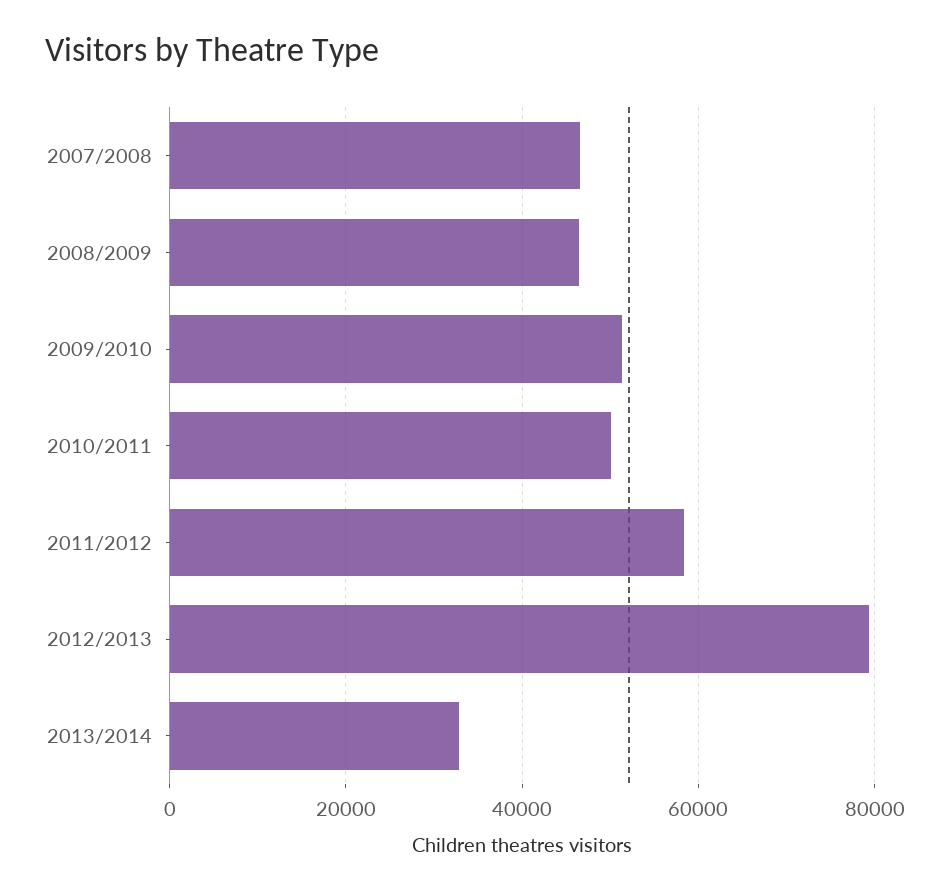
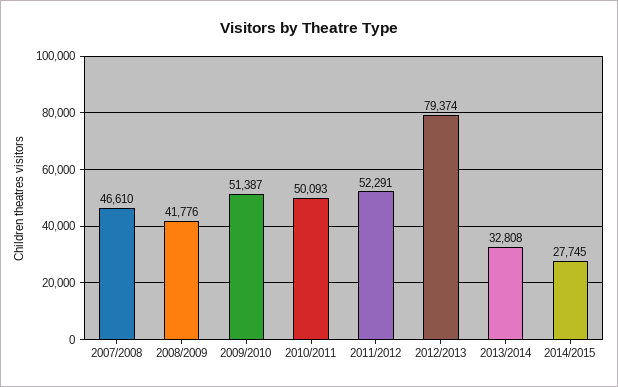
2008/2009: 46000 -> 41776
2011/2012: 58000 -> 52291
2014/2015: none -> 27745

